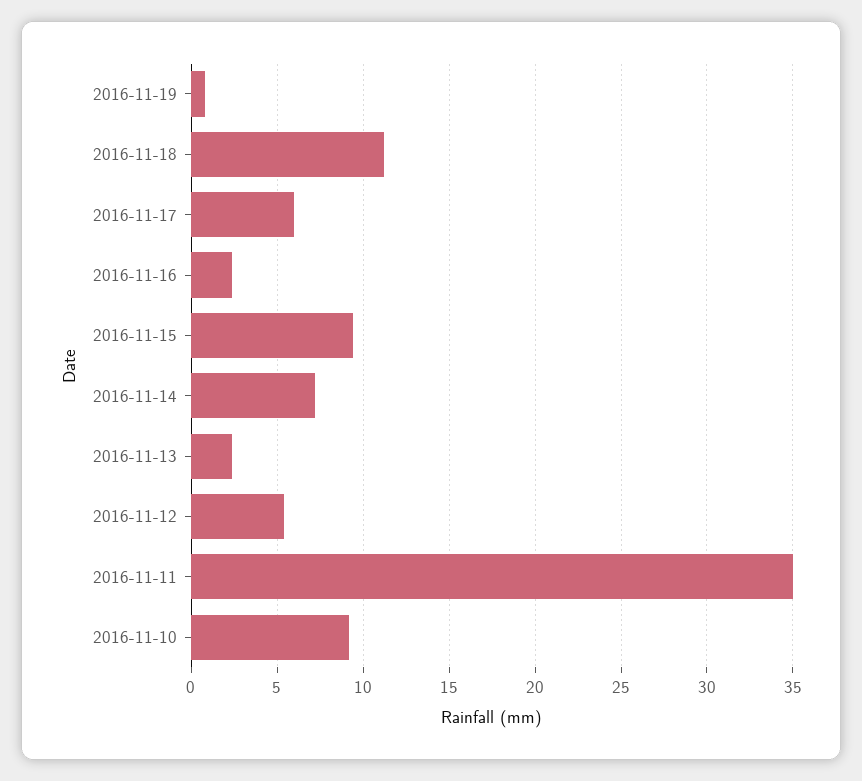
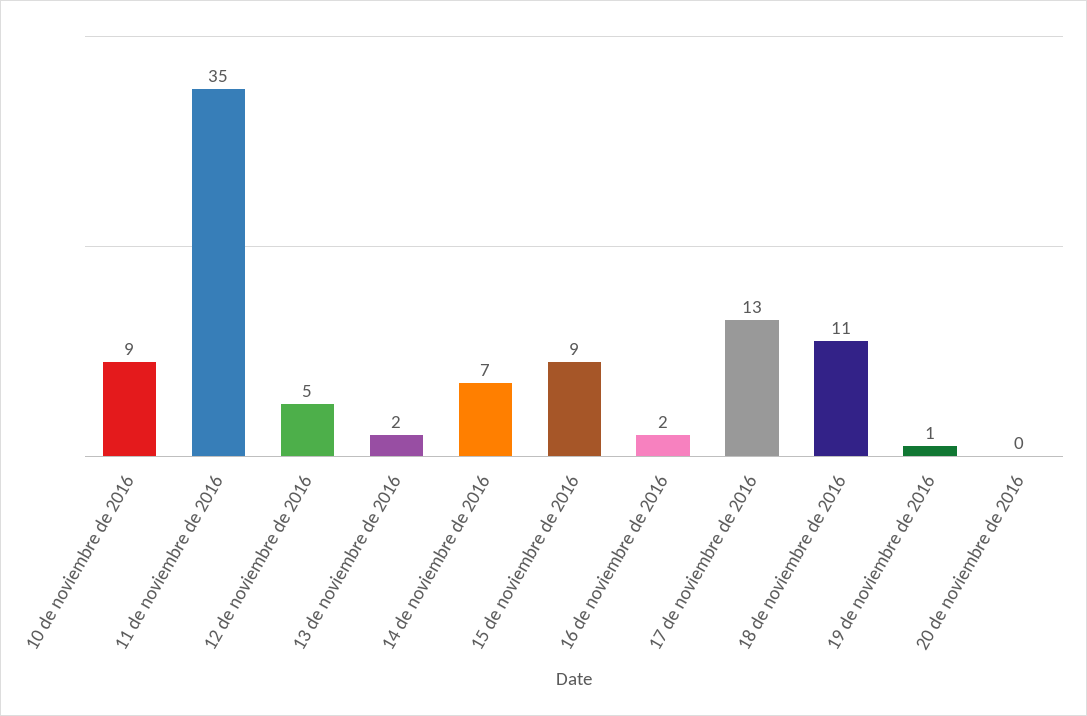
2016-11-17: 6 -> 13
20 de noviembre de 2016: none -> 0

